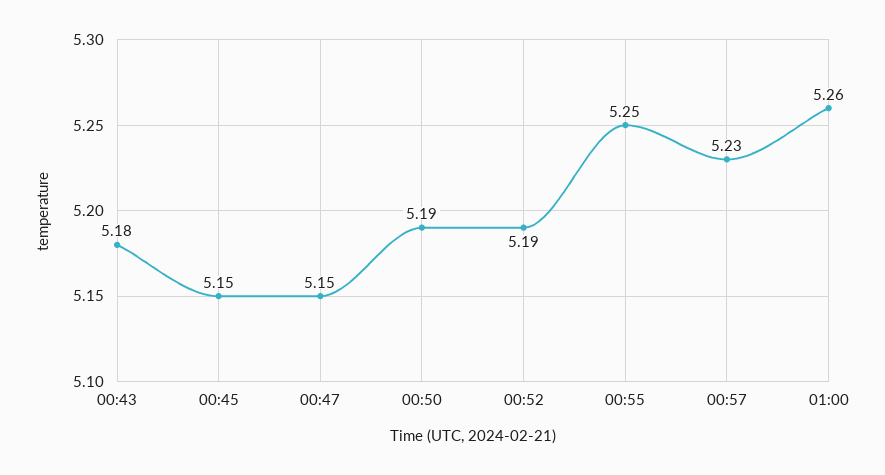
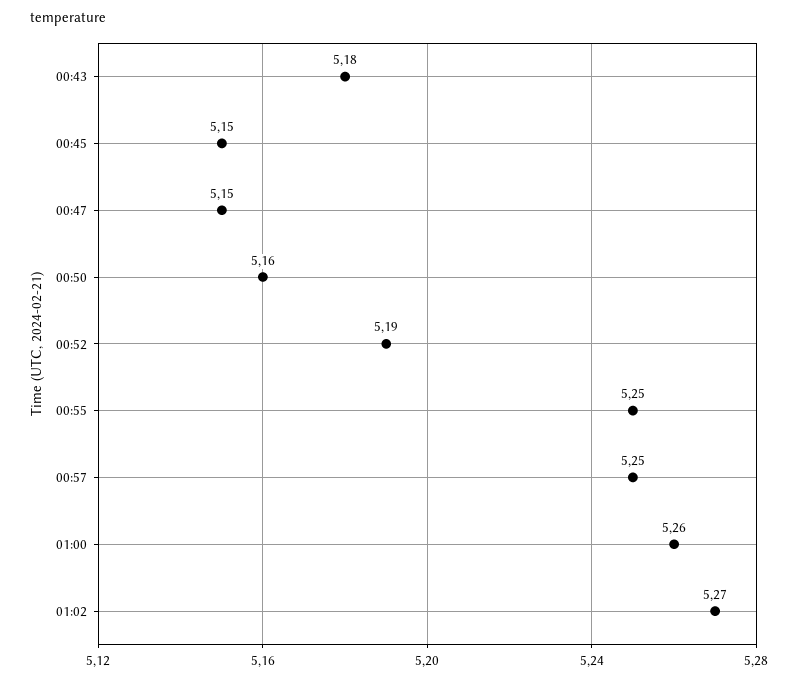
00:50: 5.19 -> 5.16
00:57: 5.23 -> 5.25
01:02: none -> 5.27

